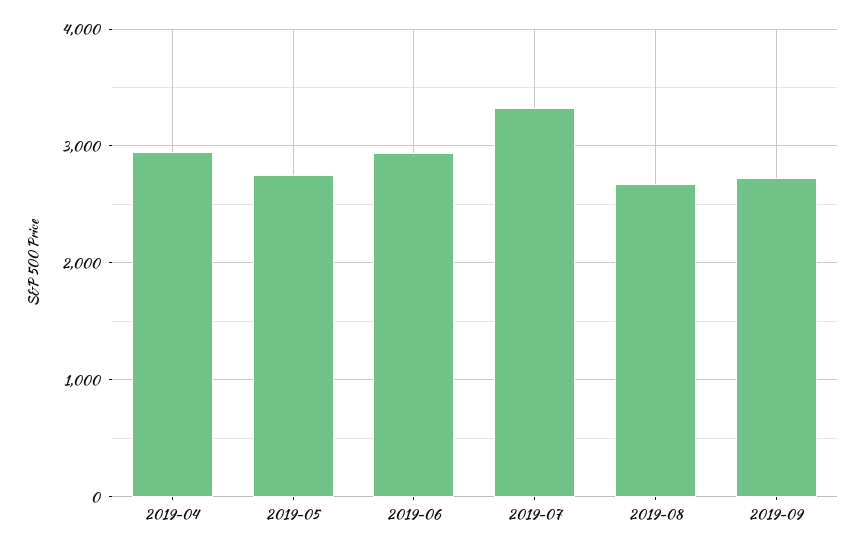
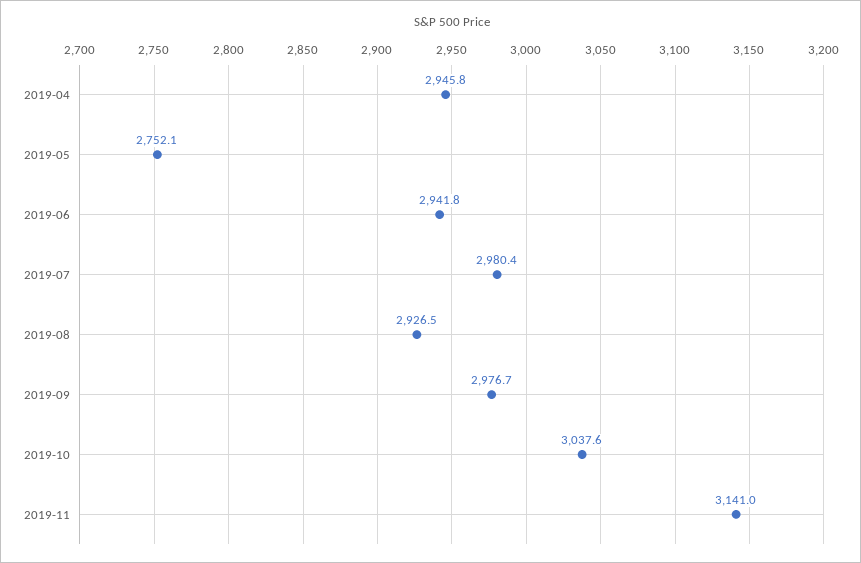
2019-07: 3300 -> 2980.4
2019-08: 2700 -> 2926.5
2019-09: 2700 -> 2976.7
2019-10: none -> 3037.6
2019-11: none -> 3141

